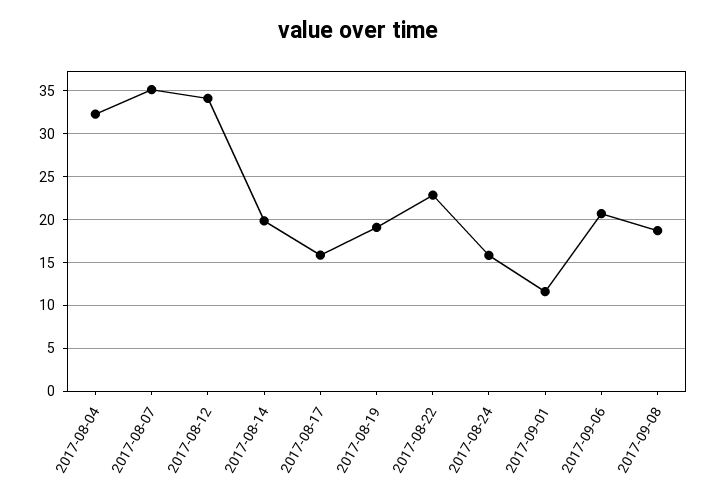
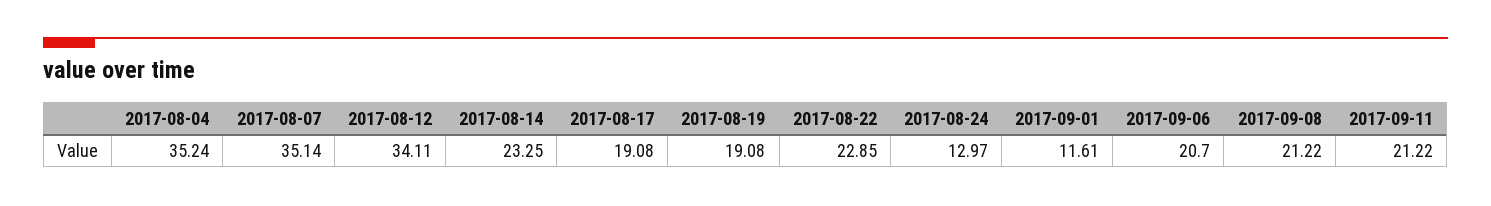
2017-08-04: 32 -> 35.24
2017-08-14: 20 -> 23.25
2017-08-17: 16 -> 19.08
2017-08-24: 16 -> 12.97
2017-09-08: 19 -> 21.22
2017-09-11: none -> 21.22

